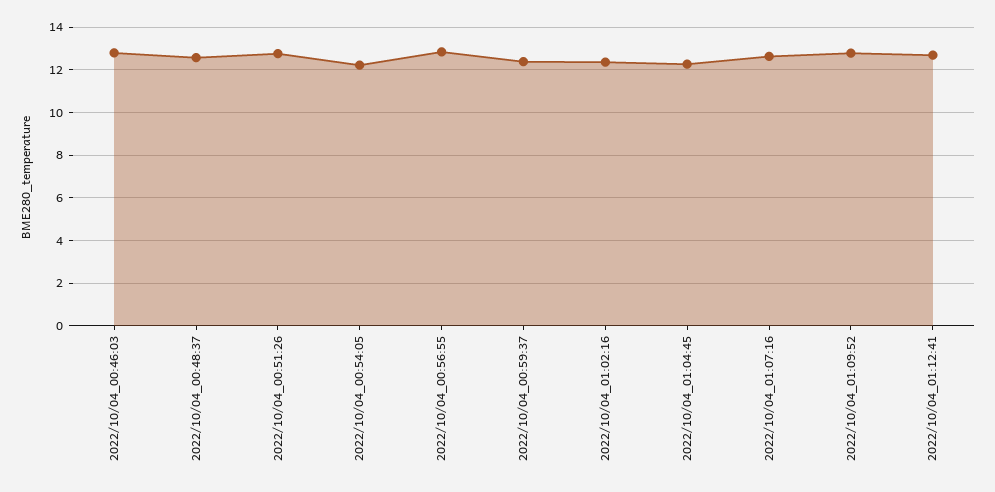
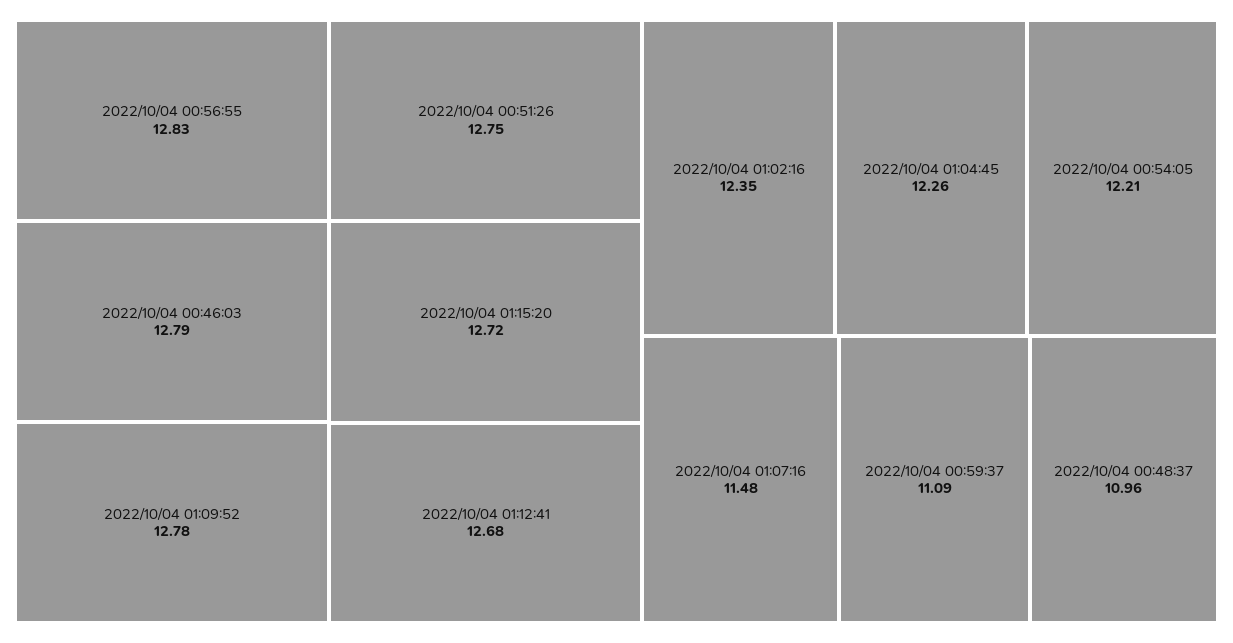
2022/10/04_00:48:37: 12.5 -> 10.96
2022/10/04_00:59:37: 12.5 -> 11.09
2022/10/04_01:07:16: 12.5 -> 11.48
2022/10/04 01:15:20: none -> 12.72

